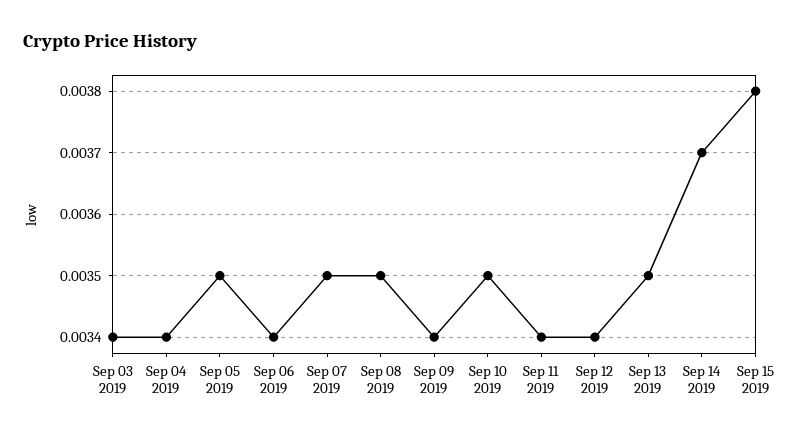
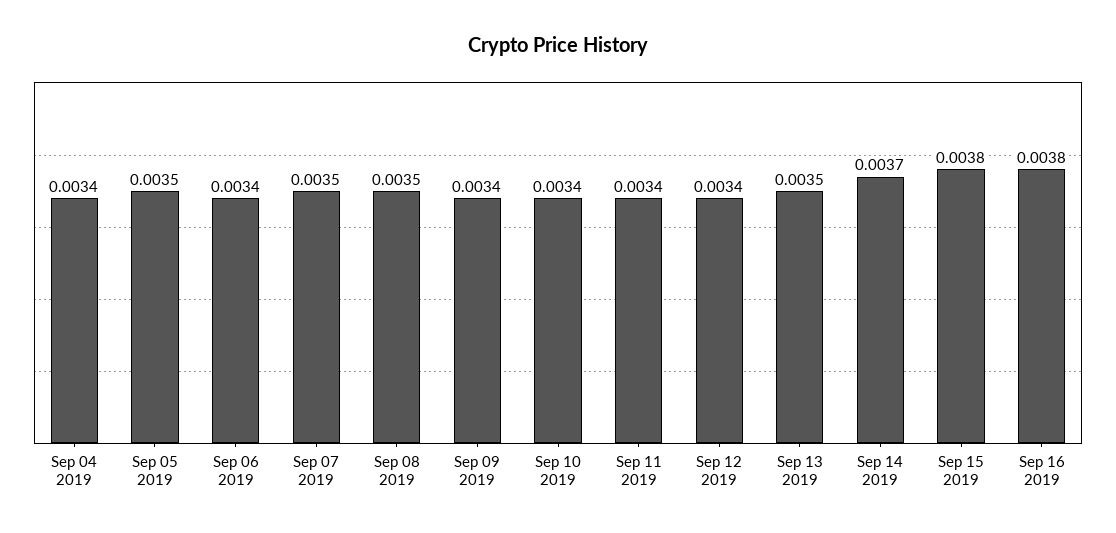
Sep 03 2019: 0.0034 -> none
Sep 10 2019: 0.0035 -> 0.0034
Sep 16 2019: none -> 0.0038

